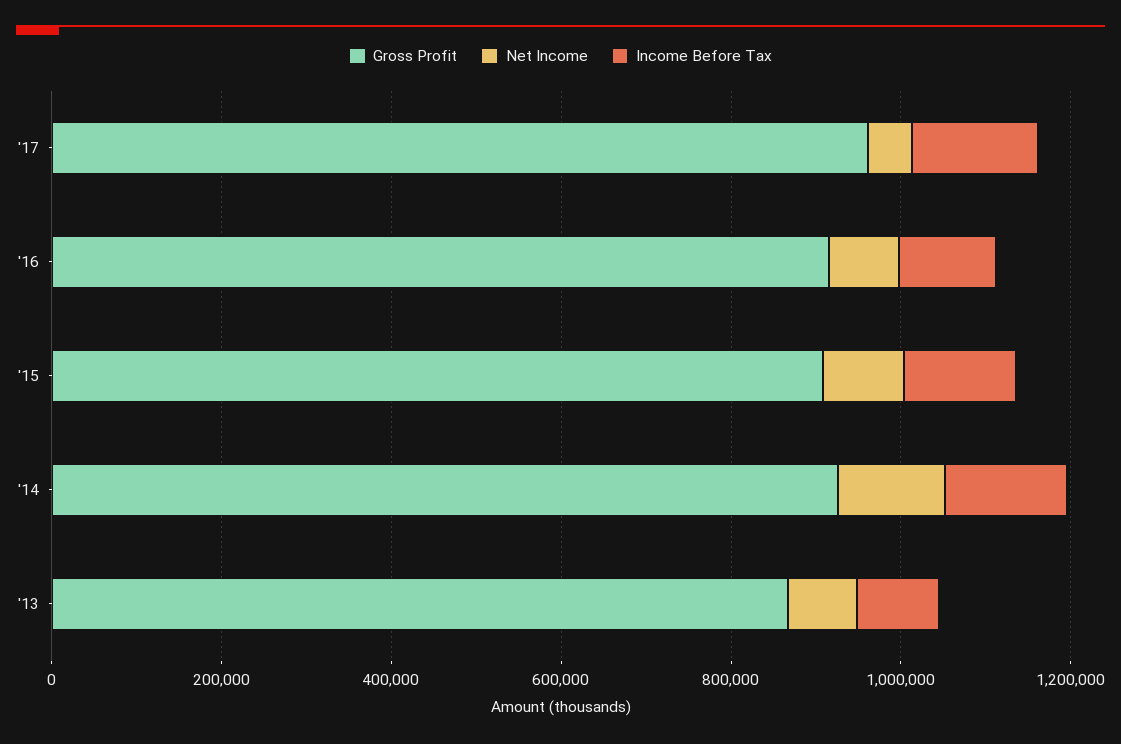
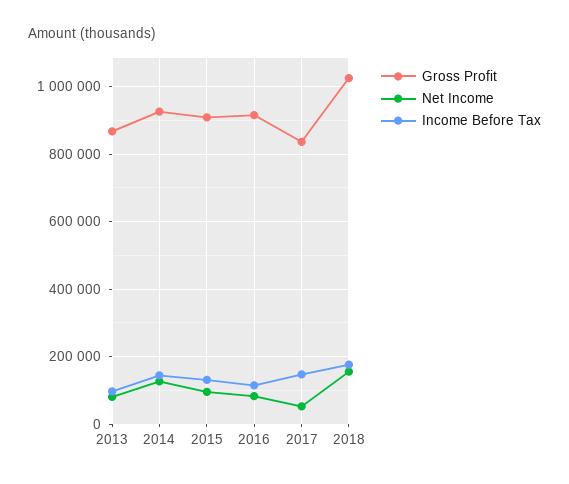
Gross Profit, '17: 950000 -> 840000
Gross Profit, 2018: none -> 1020000
Net Income, 2018: none -> 160000
Income Before Tax, 2018: none -> 180000

